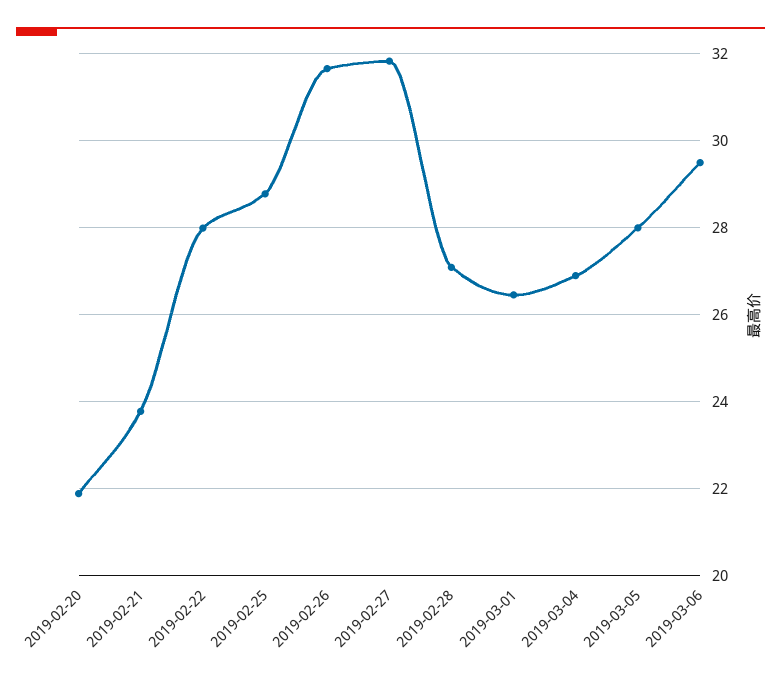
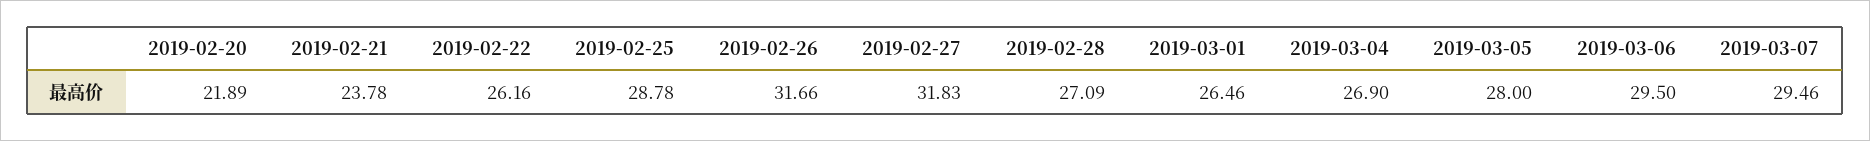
2019-02-22: 28 -> 26.16
2019-03-07: none -> 29.46

